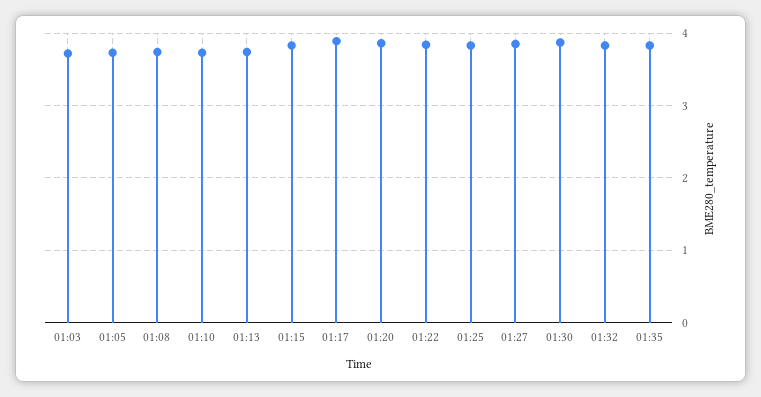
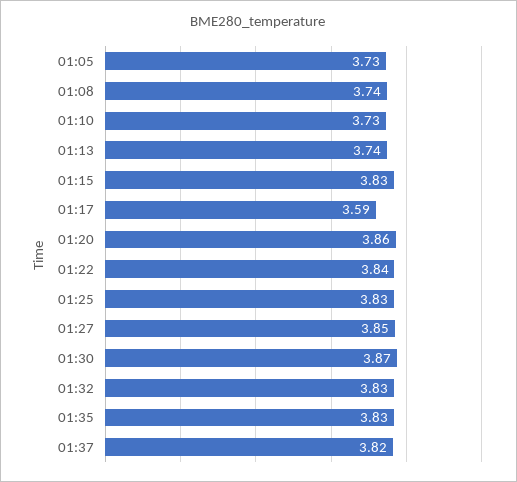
01:03: 3.7 -> none
01:17: 3.9 -> 3.59
01:37: none -> 3.82

